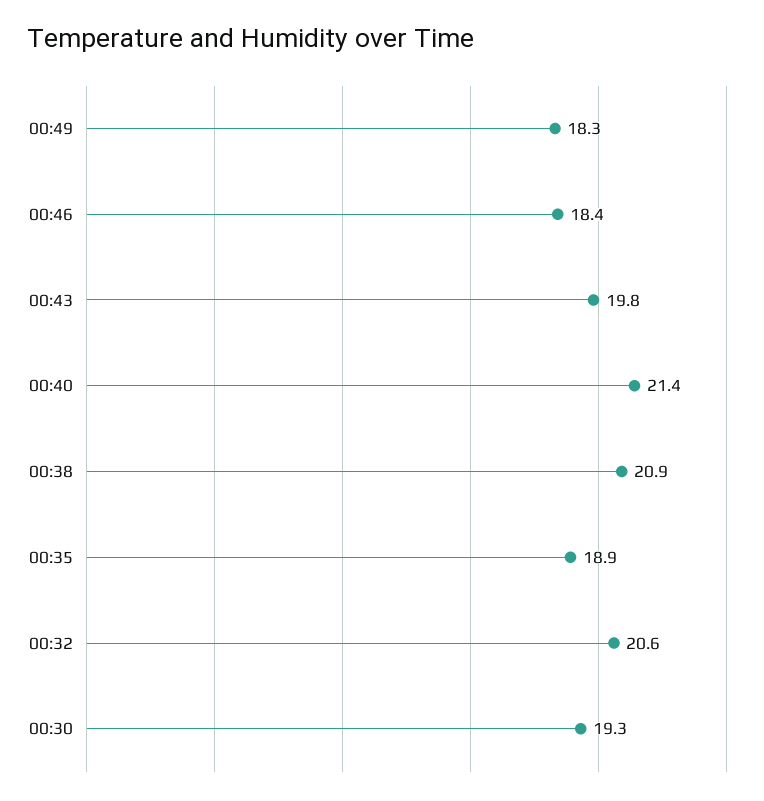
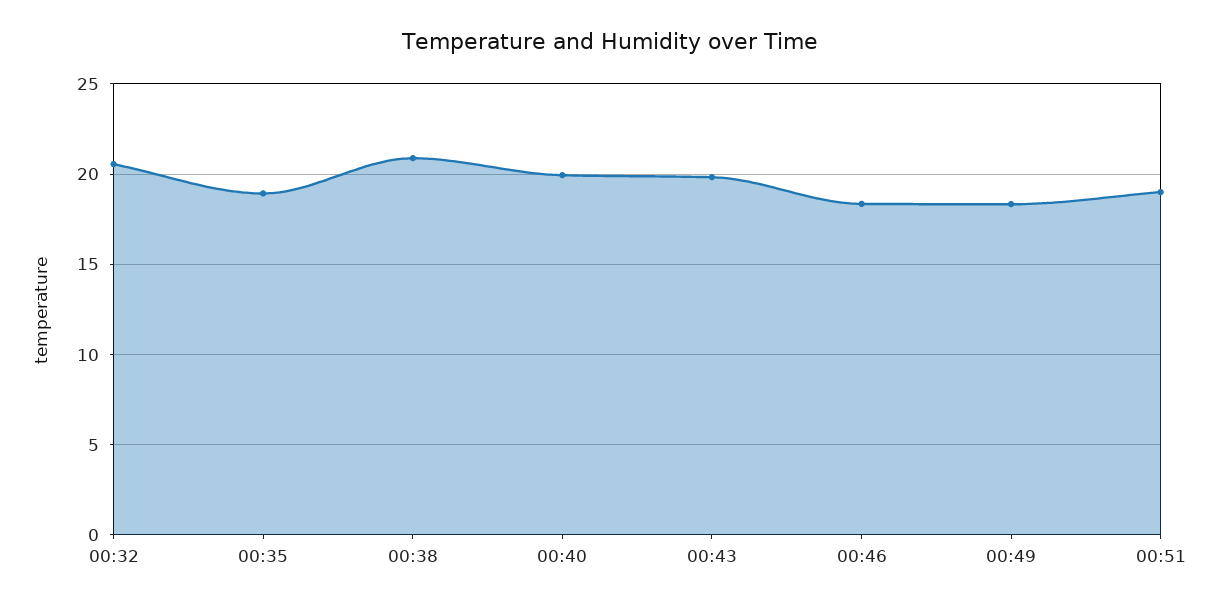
00:40: 21.4 -> 20
00:30: 19.3 -> none
00:51: none -> 19

